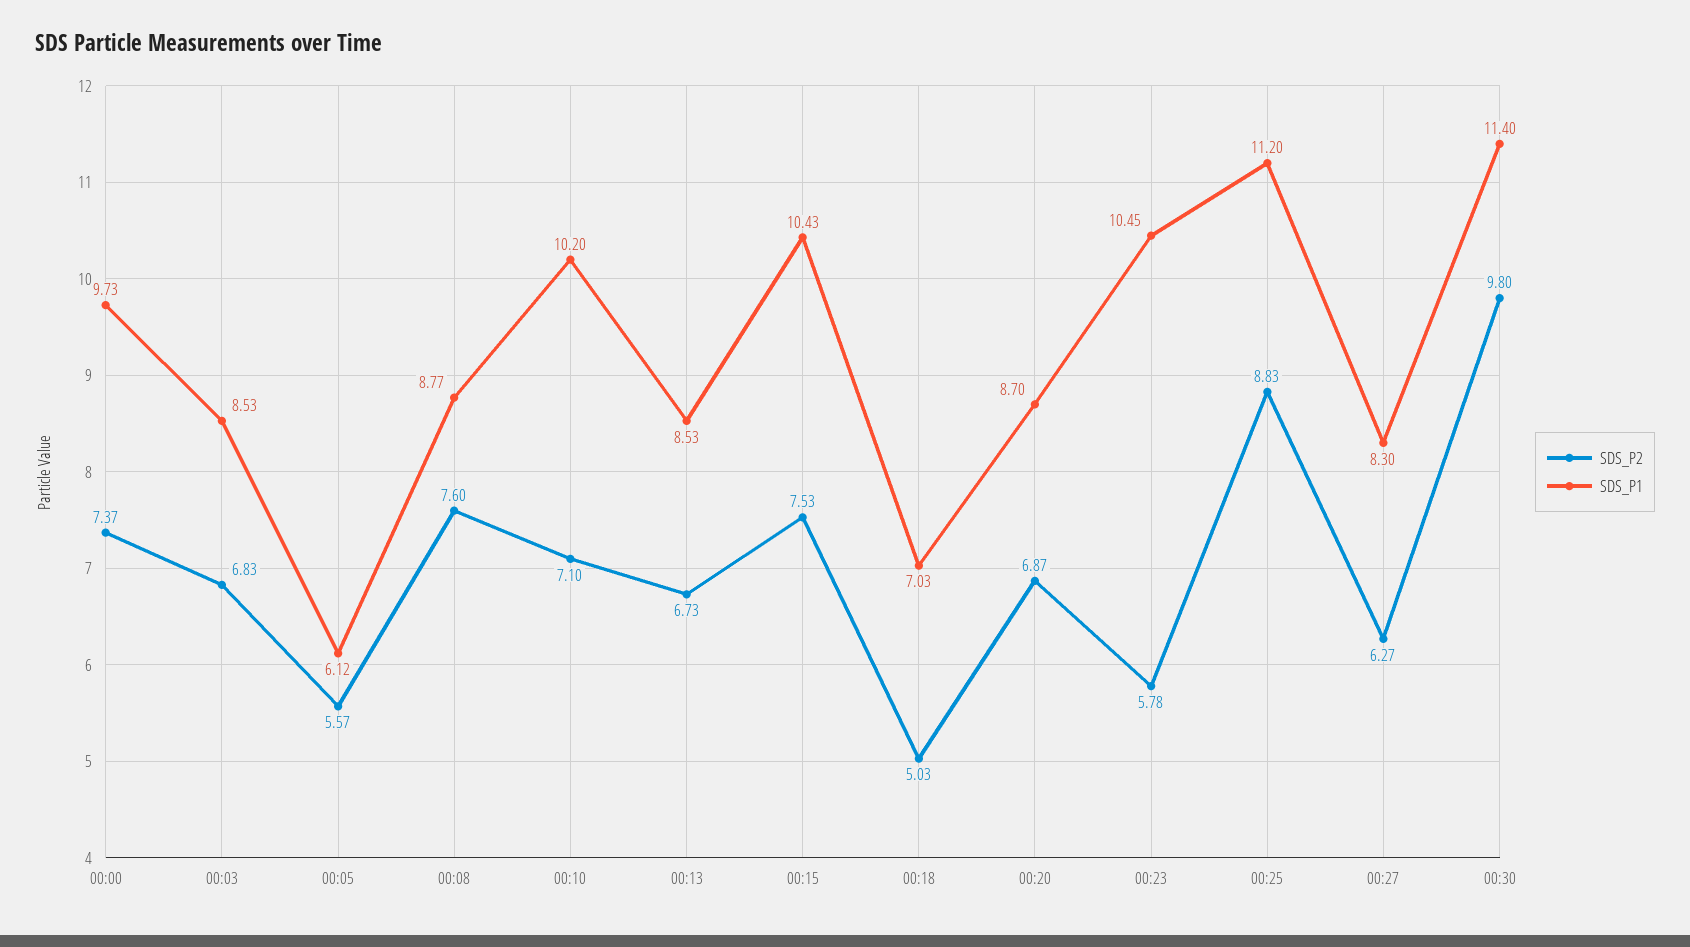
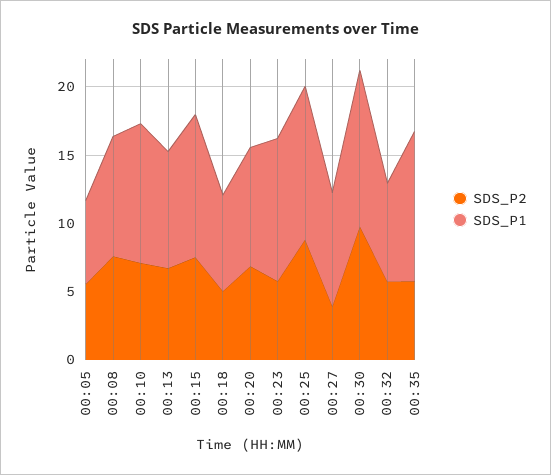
SDS_P2, 00:00: 7.37 -> none
SDS_P1, 00:00: 9.73 -> none
SDS_P2, 00:03: 6.83 -> none
SDS_P1, 00:03: 8.53 -> none
SDS_P2, 00:27: 6.27 -> 4
SDS_P2, 00:32: none -> 6
SDS_P1, 00:32: none -> 7
SDS_P2, 00:35: none -> 6
SDS_P1, 00:35: none -> 11

